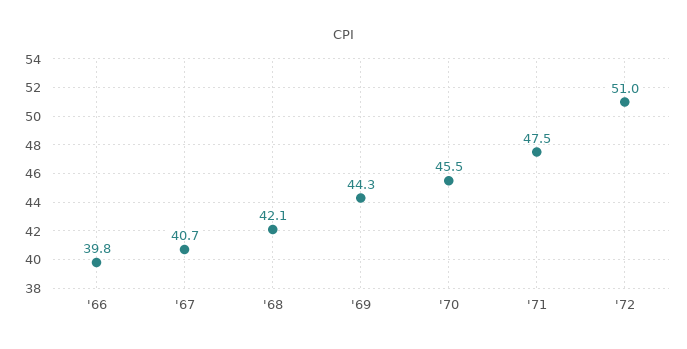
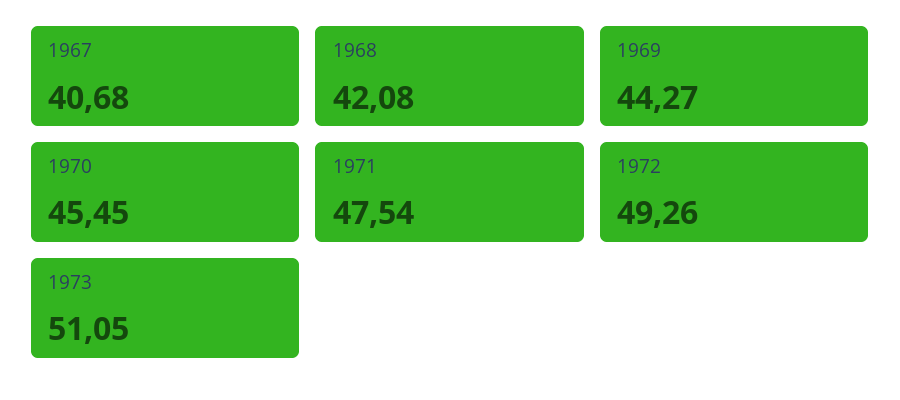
'66: 39.8 -> none
'72: 51 -> 49.26
1973: none -> 51.05

